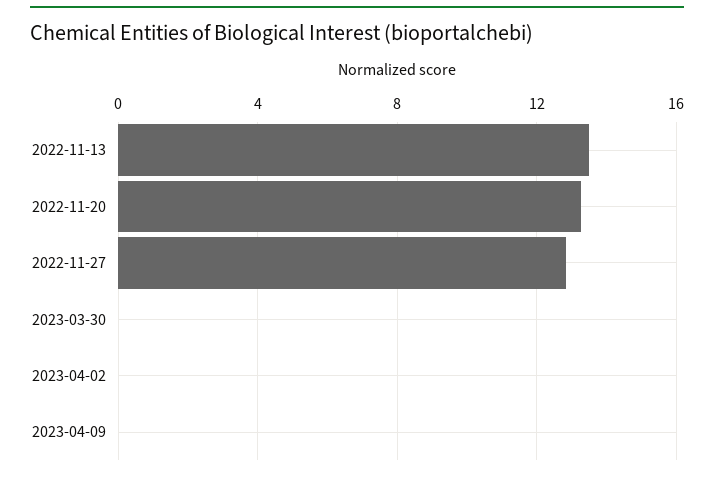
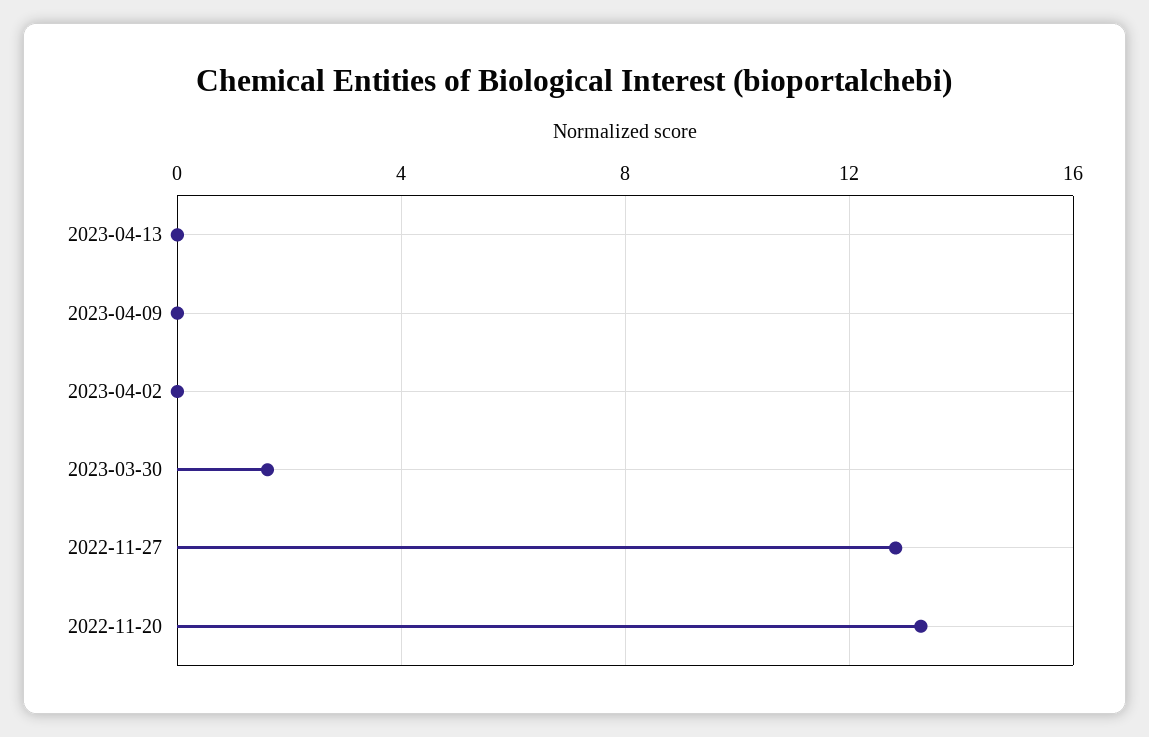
2022-11-13: 13.5 -> none
2023-03-30: 0 -> 1.5
2023-04-13: none -> 0

